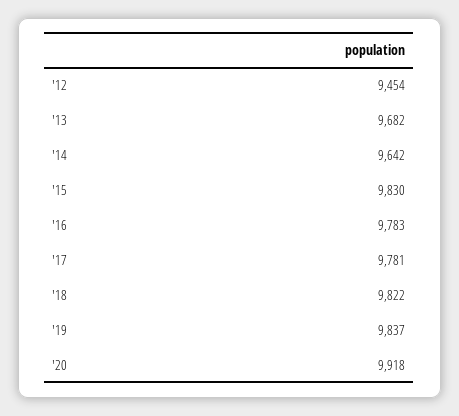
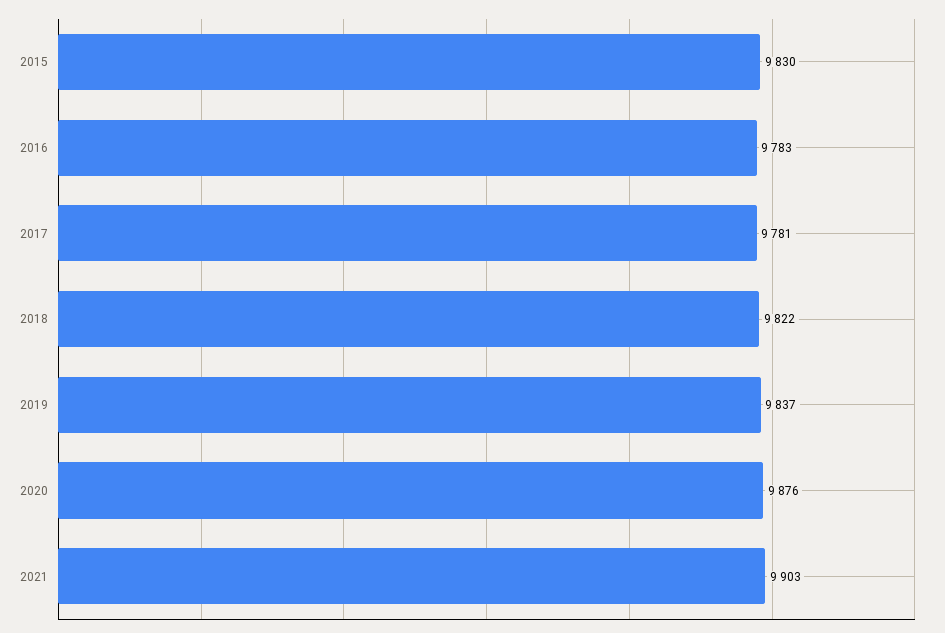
'12: 9454 -> none
'13: 9682 -> none
'14: 9642 -> none
'20: 9918 -> 9876
2021: none -> 9903

